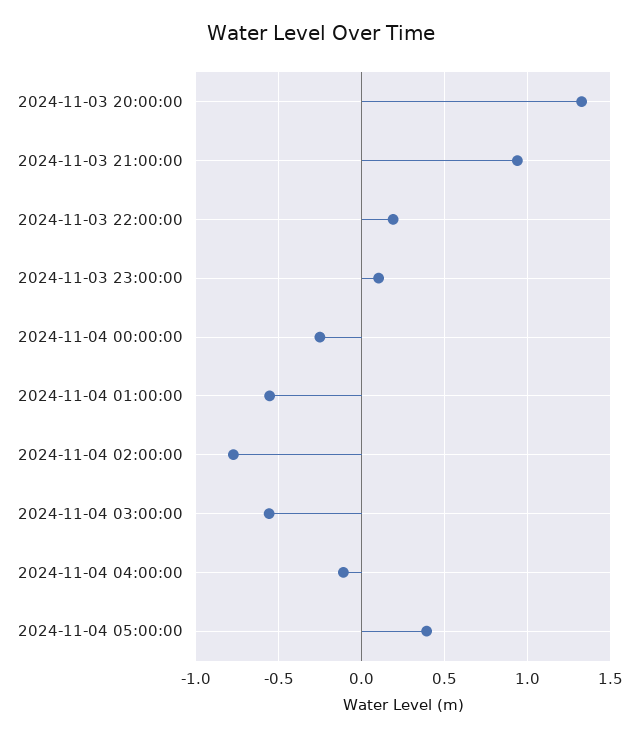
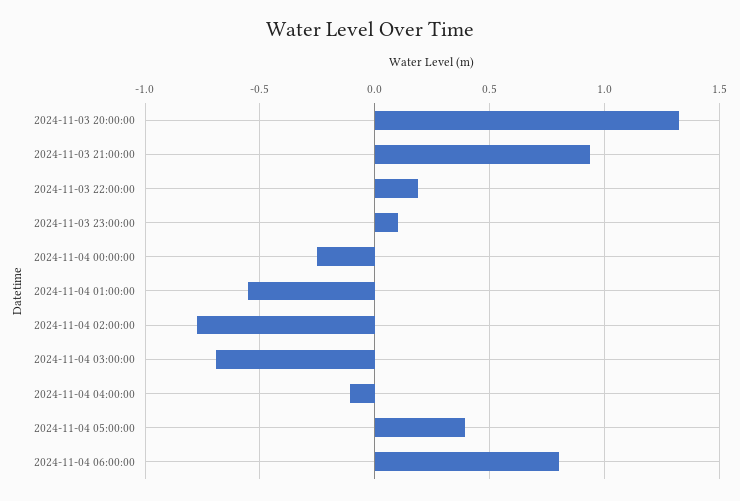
2024-11-04 03:00:00: -0.55 -> -0.7
2024-11-04 06:00:00: none -> 0.8

